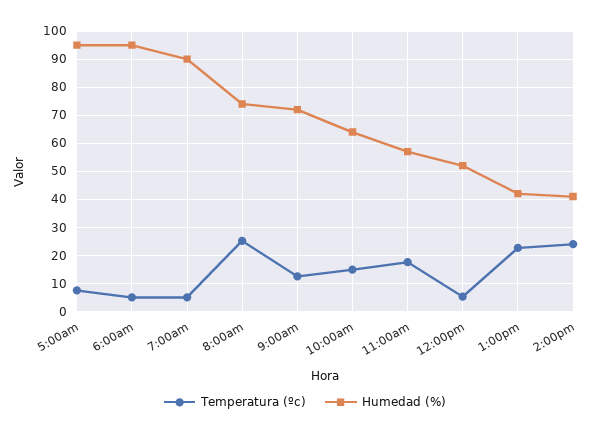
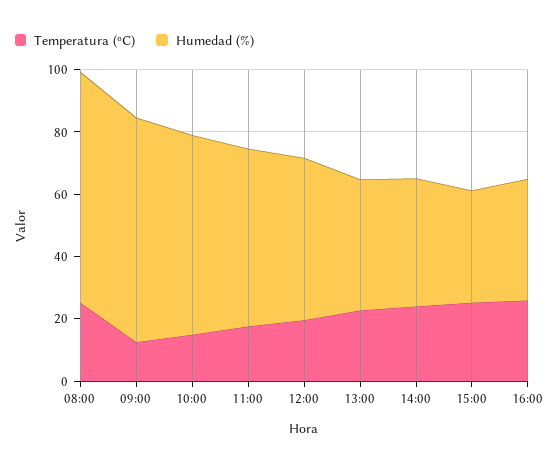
Temperatura (ºc), 5:00am: 7.5 -> none
Humedad (%), 5:00am: 95 -> none
Temperatura (ºc), 6:00am: 5 -> none
Humedad (%), 6:00am: 95 -> none
Temperatura (ºc), 7:00am: 5 -> none
Humedad (%), 7:00am: 90 -> none
Temperatura (ºc), 12:00pm: 5 -> 20
Temperatura (ºc), 15:00: none -> 25
Humedad (%), 15:00: none -> 35
Temperatura (ºc), 16:00: none -> 25
Humedad (%), 16:00: none -> 40

